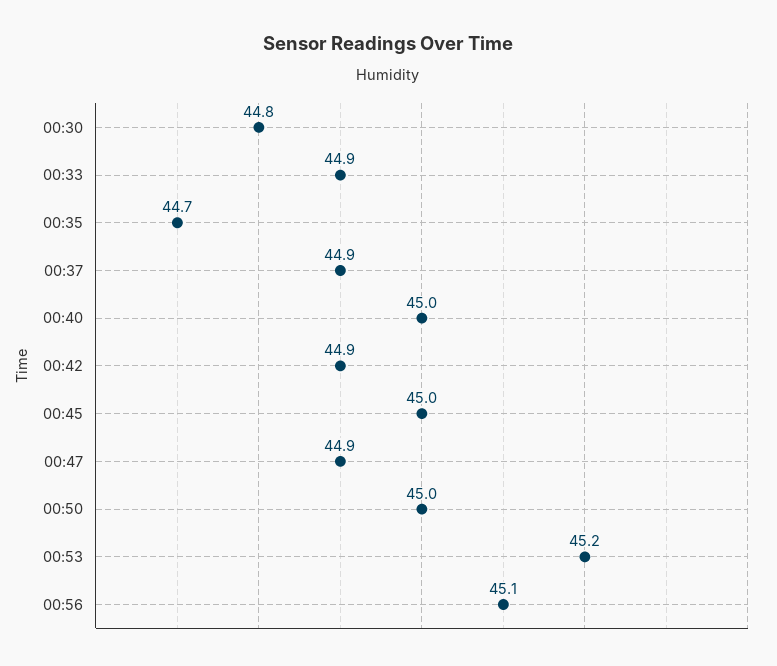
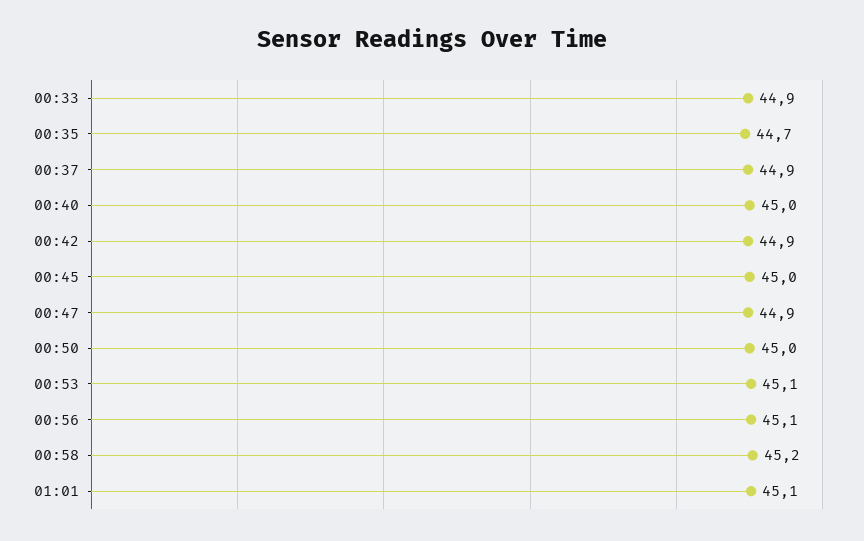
00:30: 44.8 -> none
00:53: 45.2 -> 45.1
00:58: none -> 45.2
01:01: none -> 45.1

